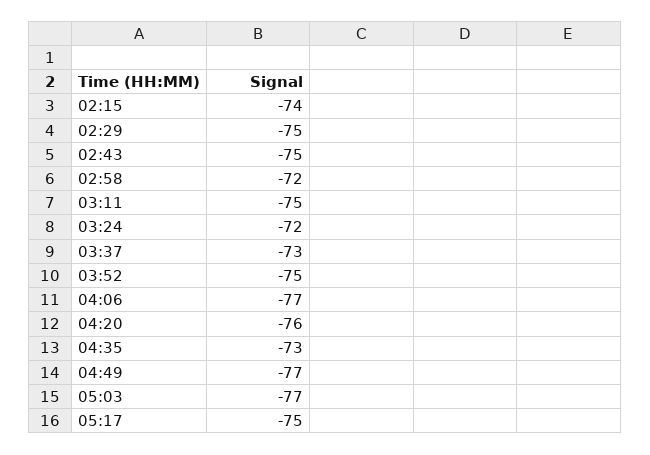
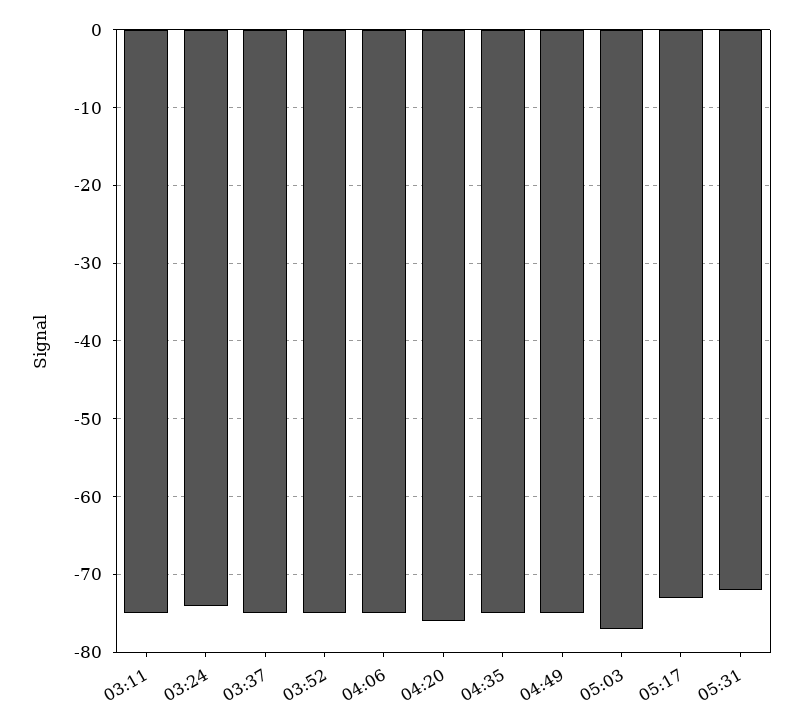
02:15: -74 -> none
02:29: -75 -> none
02:43: -75 -> none
02:58: -72 -> none
03:24: -72 -> -74
03:37: -73 -> -75
04:06: -77 -> -75
04:35: -73 -> -75
04:49: -77 -> -75
05:17: -75 -> -73
05:31: none -> -72

